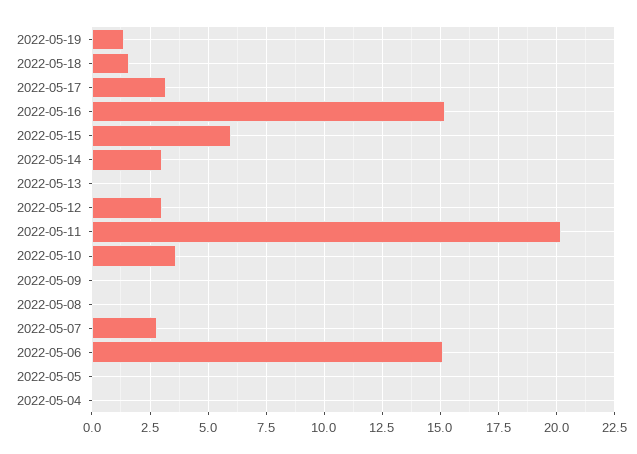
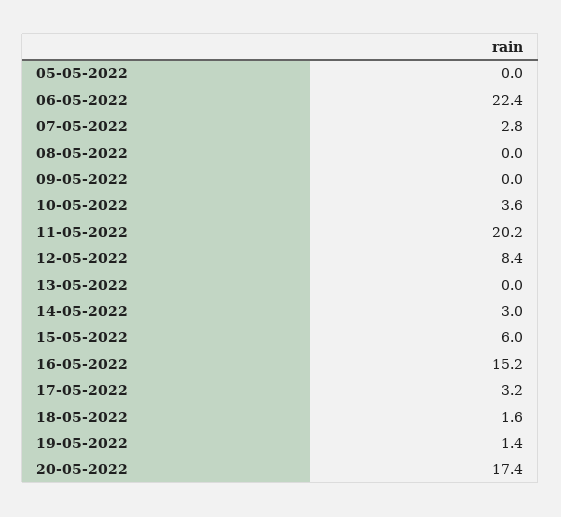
2022-05-12: 3 -> 8.4
2022-05-06: 15 -> 22.4
2022-05-04: 0 -> none
20-05-2022: none -> 17.4

